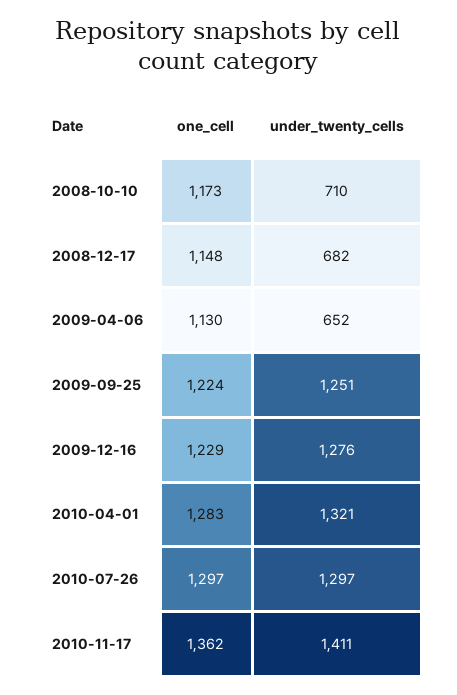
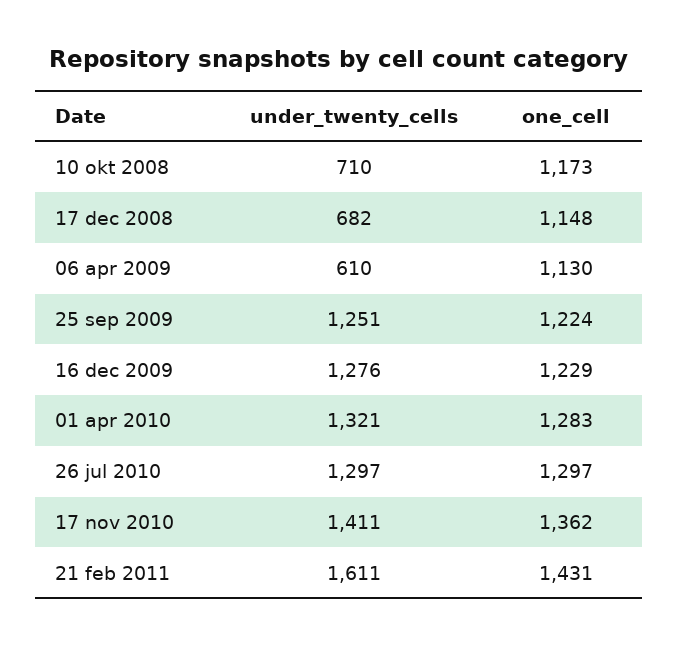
under_twenty_cells, 2009-04-06: 652 -> 610
under_twenty_cells, 21 feb 2011: none -> 1611
one_cell, 21 feb 2011: none -> 1431

